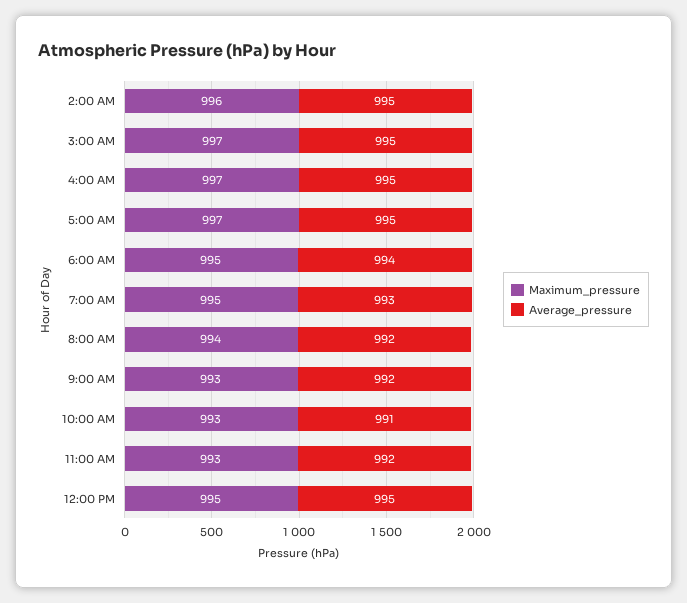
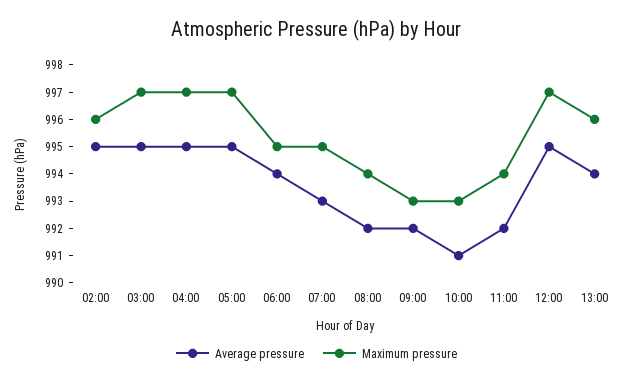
Maximum_pressure, 11:00 AM: 993 -> 994
Maximum_pressure, 12:00 PM: 995 -> 997
Average_pressure, 13:00: none -> 994
Maximum_pressure, 13:00: none -> 996

